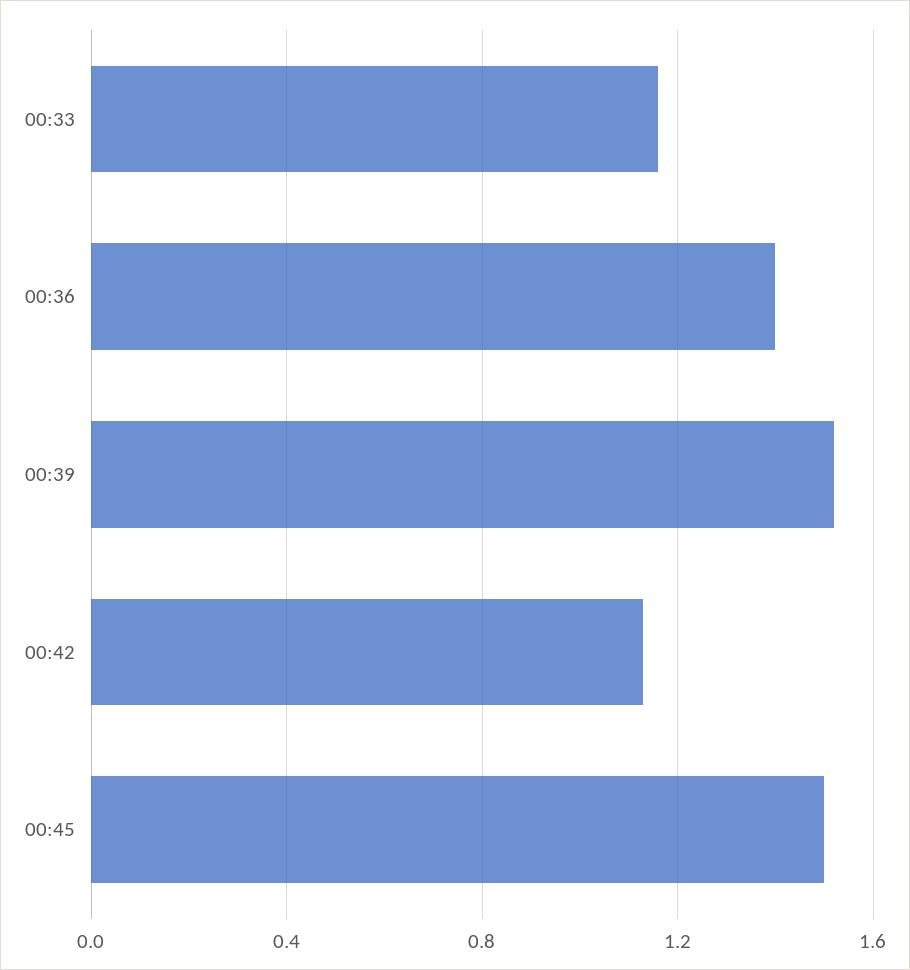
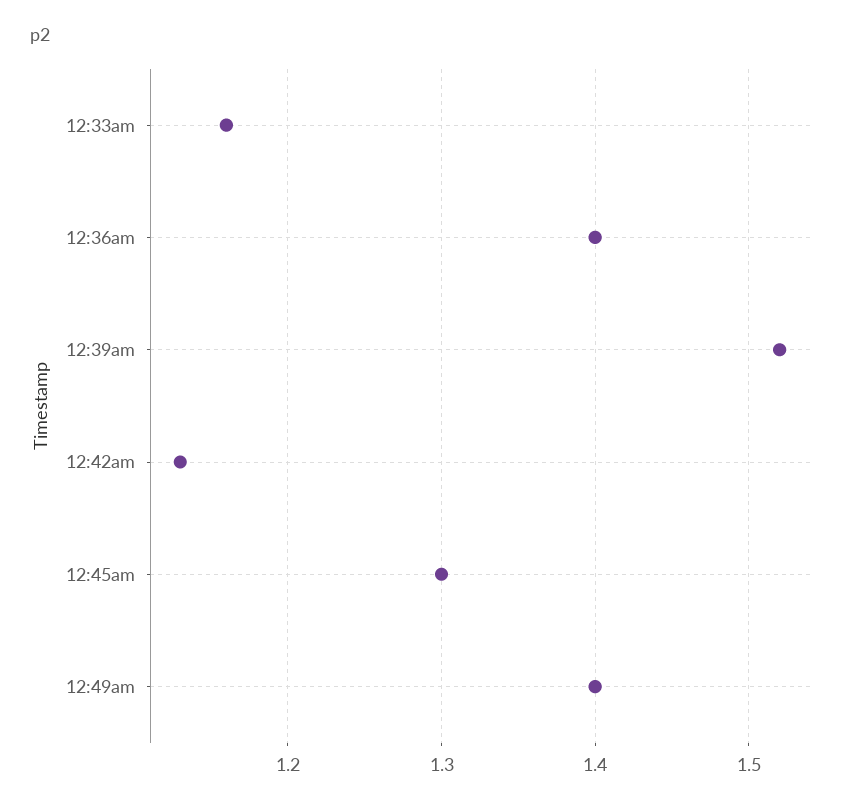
00:45: 1.5 -> 1.3
12:49am: none -> 1.4

